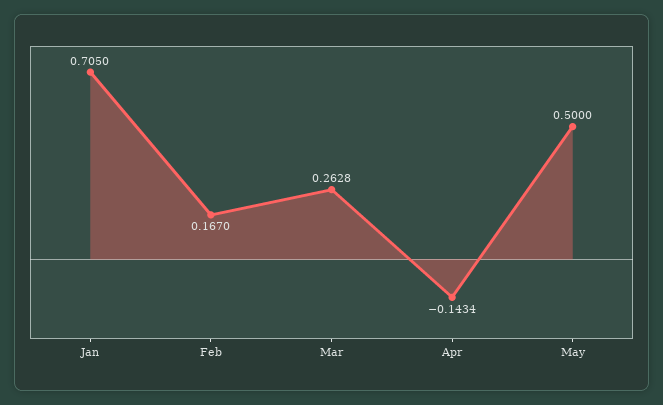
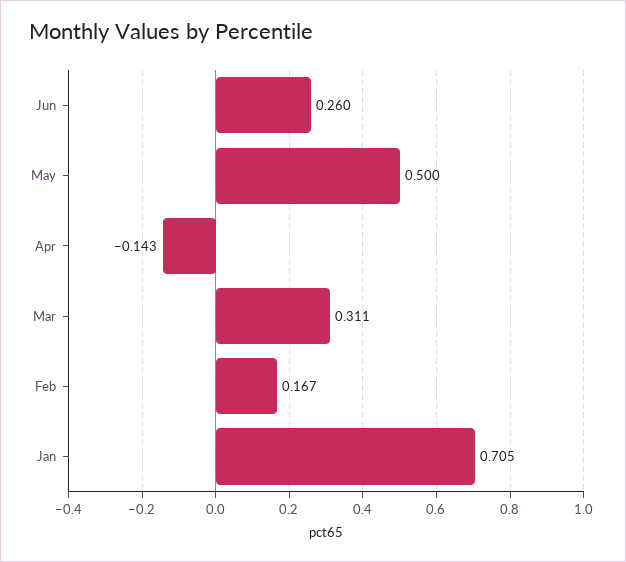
Mar: 0.2628 -> 0.311
Jun: none -> 0.26

